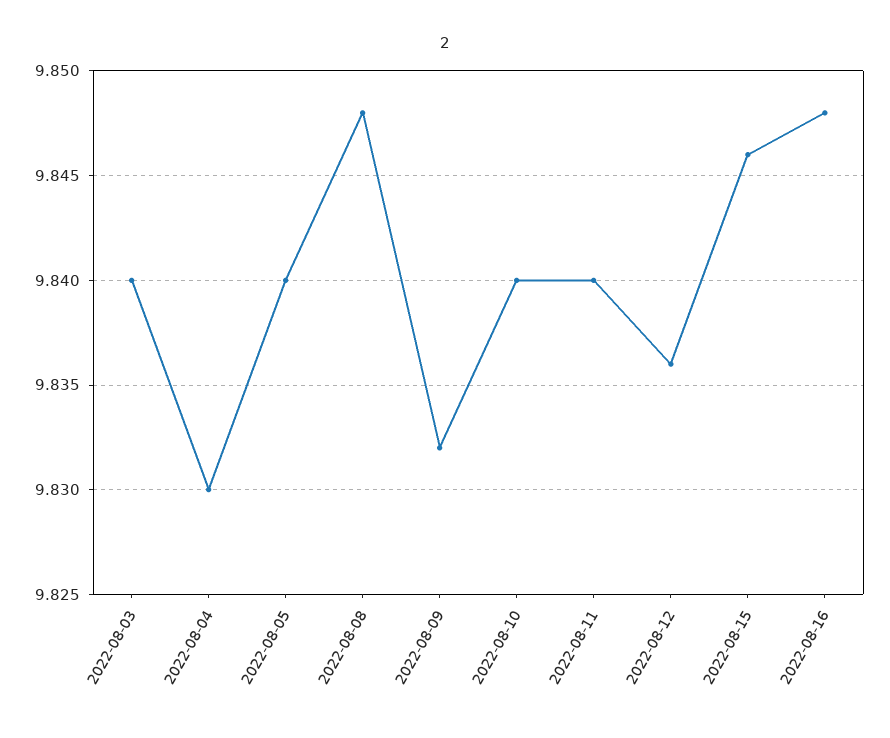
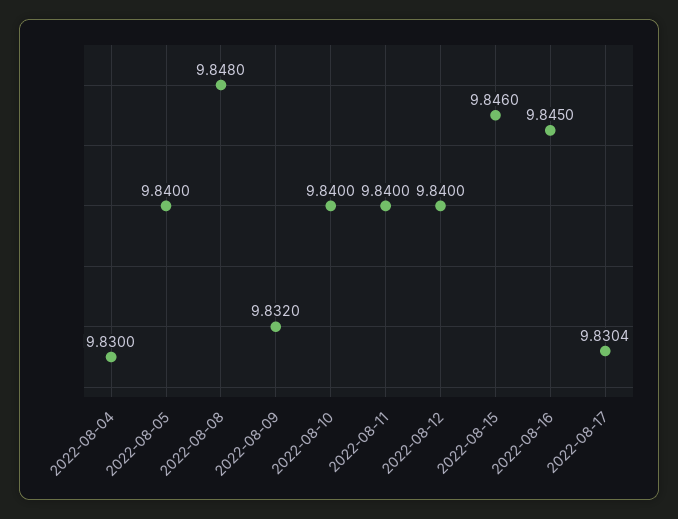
2022-08-03: 9.84 -> none
2022-08-12: 9.836 -> 9.84
2022-08-16: 9.848 -> 9.845
2022-08-17: none -> 9.8304

